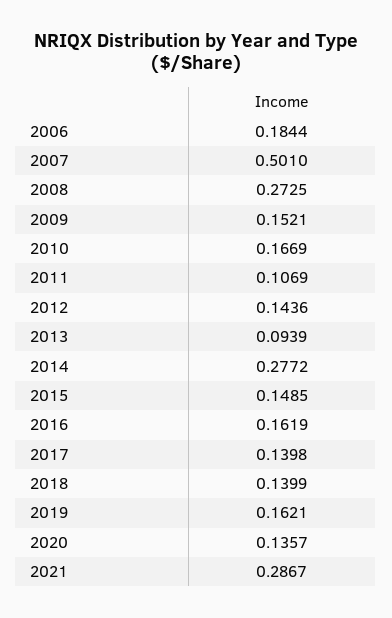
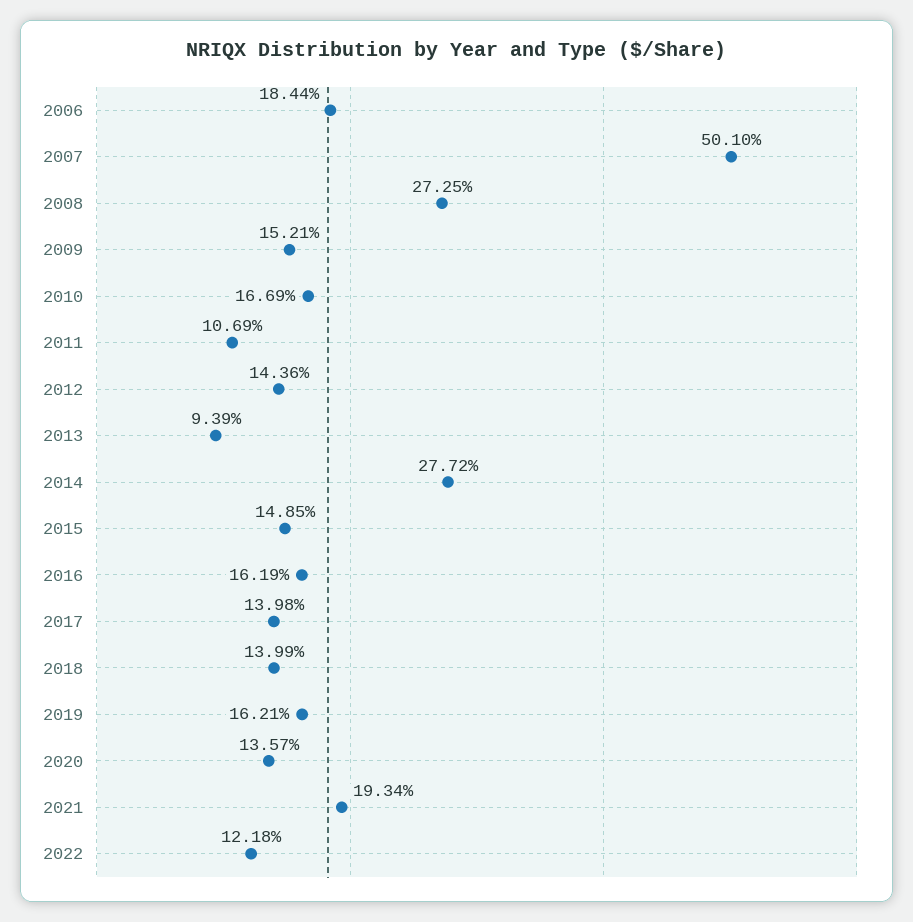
2021: 0.2867 -> 0.1934
2022: none -> 0.1218

